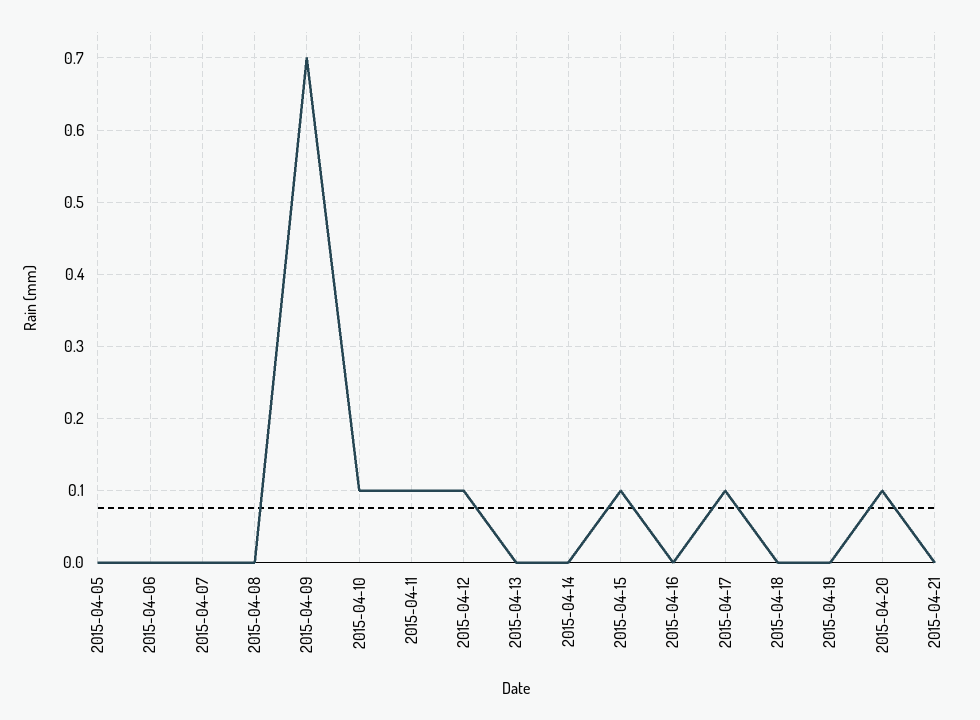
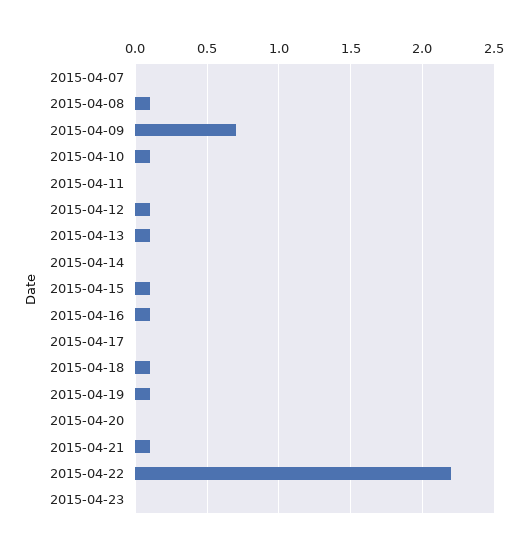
2015-04-05: 0 -> none
2015-04-06: 0 -> none
2015-04-08: 0 -> 0.1
2015-04-11: 0.1 -> 0
2015-04-13: 0 -> 0.1
2015-04-16: 0 -> 0.1
2015-04-17: 0.1 -> 0
2015-04-18: 0 -> 0.1
2015-04-19: 0 -> 0.1
2015-04-20: 0.1 -> 0
2015-04-21: 0 -> 0.1
2015-04-22: none -> 2.2
2015-04-23: none -> 0

